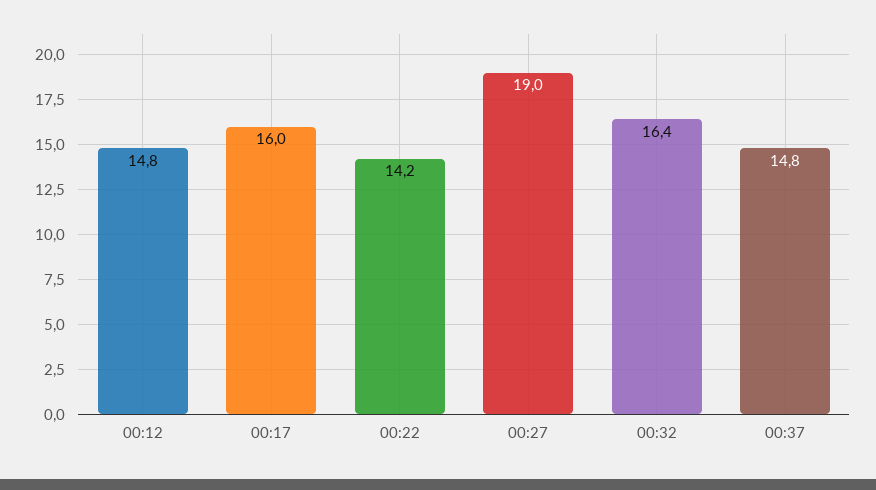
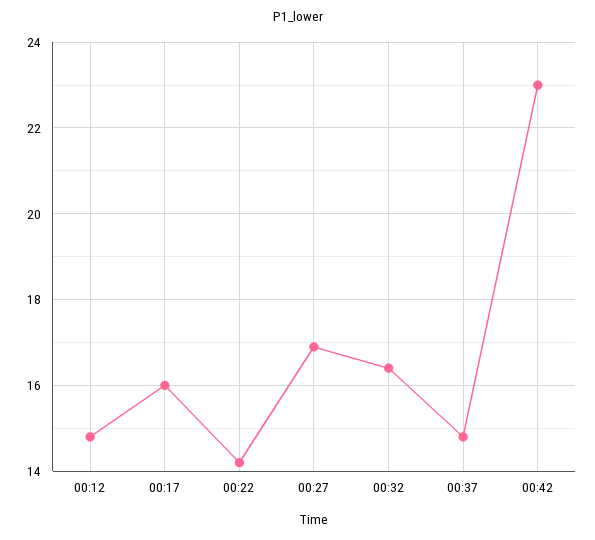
00:27: 19 -> 17
00:42: none -> 23

